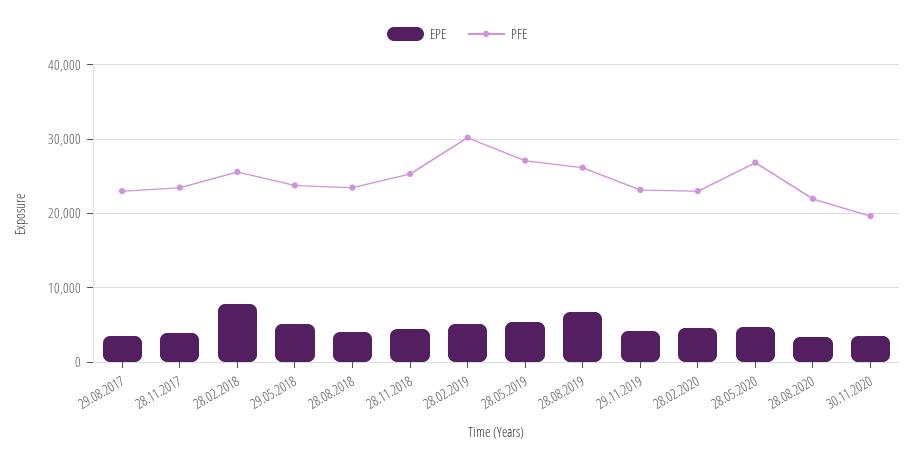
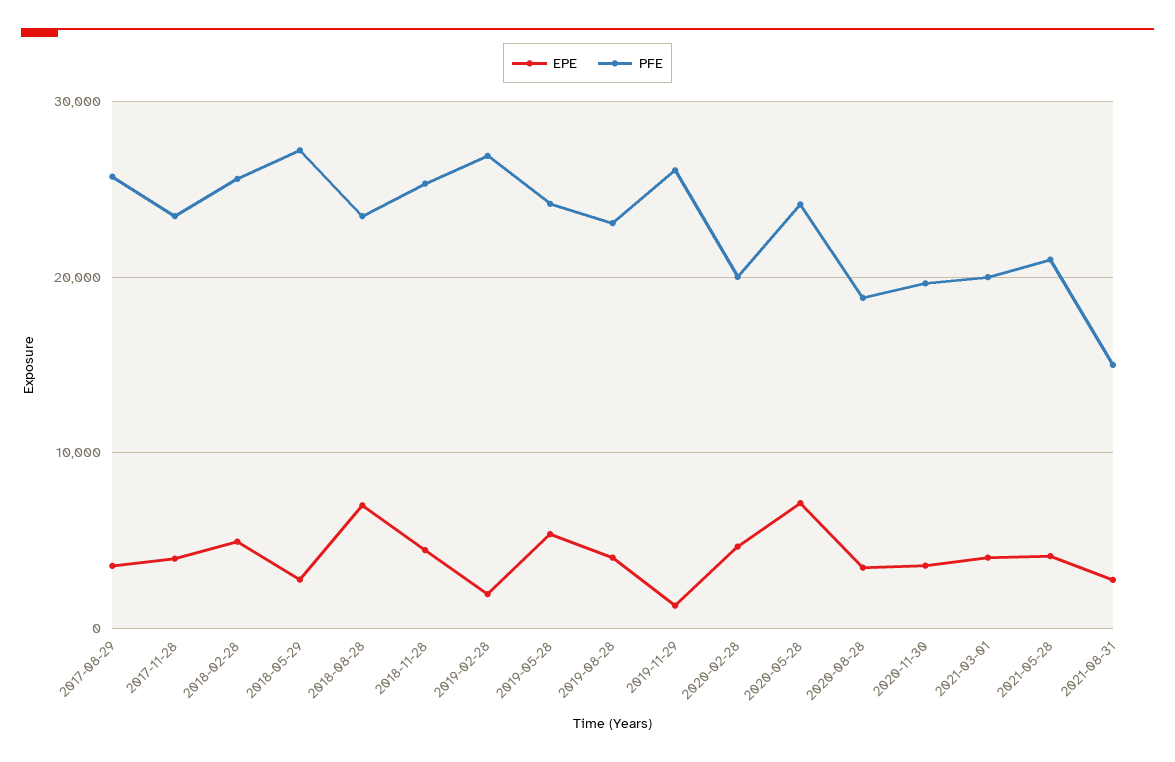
PFE, 29.08.2017: 23000 -> 26000
EPE, 28.02.2018: 8000 -> 5000
EPE, 29.05.2018: 5000 -> 3000
PFE, 29.05.2018: 24000 -> 27000
EPE, 28.08.2018: 4000 -> 7000
EPE, 28.02.2019: 5000 -> 2000
PFE, 28.02.2019: 30000 -> 27000
PFE, 28.05.2019: 27000 -> 24000
EPE, 28.08.2019: 7000 -> 4000
PFE, 28.08.2019: 26000 -> 23000
EPE, 29.11.2019: 4000 -> 1000
PFE, 29.11.2019: 23000 -> 26000
PFE, 28.02.2020: 23000 -> 20000
EPE, 28.05.2020: 5000 -> 7000
PFE, 28.05.2020: 27000 -> 24000
PFE, 28.08.2020: 22000 -> 19000
EPE, 2021-03-01: none -> 4000
PFE, 2021-03-01: none -> 20000
EPE, 2021-05-28: none -> 4000
PFE, 2021-05-28: none -> 21000
EPE, 2021-08-31: none -> 3000
PFE, 2021-08-31: none -> 15000

